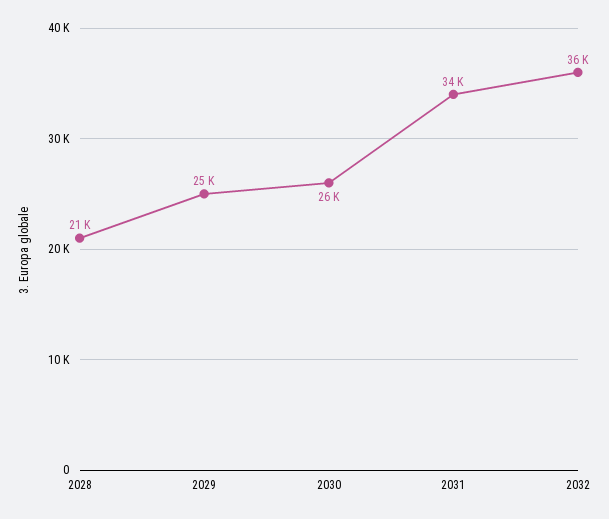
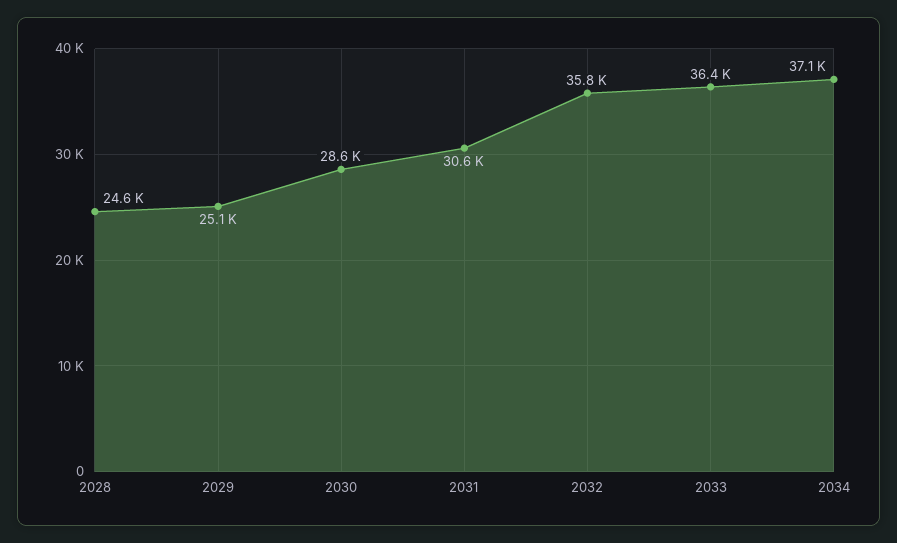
2028: 21000 -> 24600
2030: 26000 -> 28600
2031: 34000 -> 30600
2033: none -> 36400
2034: none -> 37100

